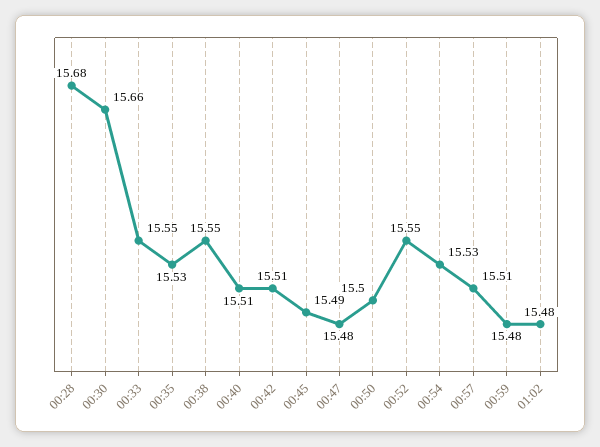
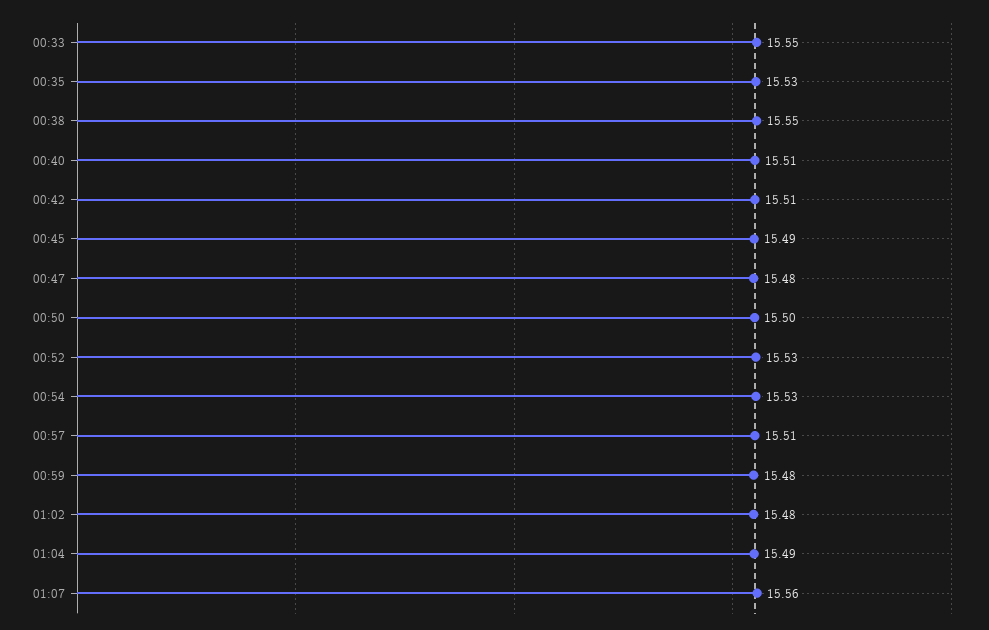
00:28: 15.68 -> none
00:30: 15.66 -> none
00:52: 15.55 -> 15.53
01:04: none -> 15.49
01:07: none -> 15.56

